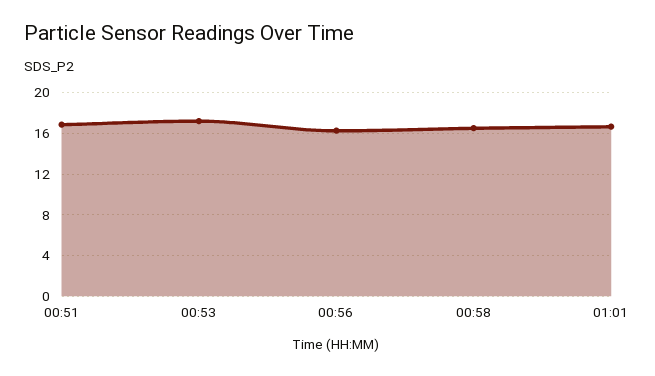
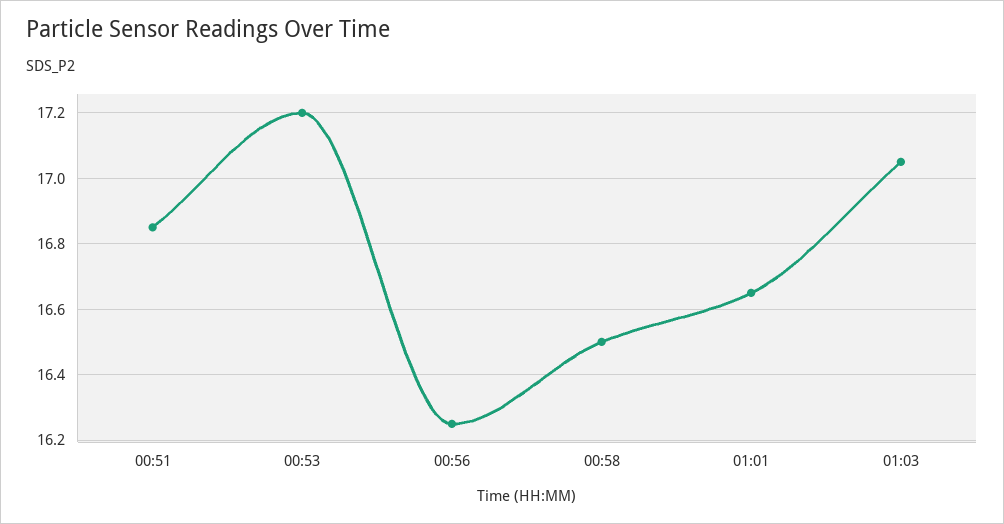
01:03: none -> 17.05

